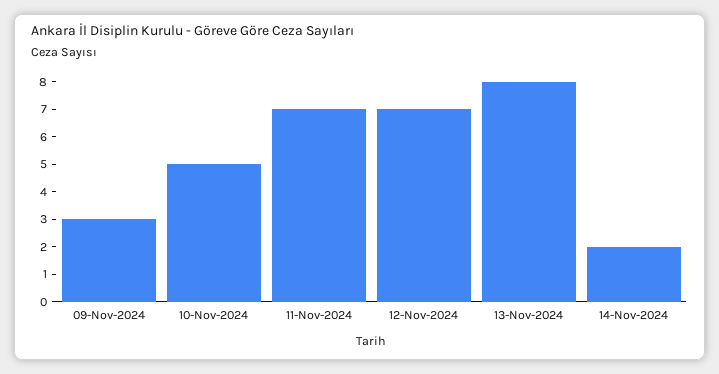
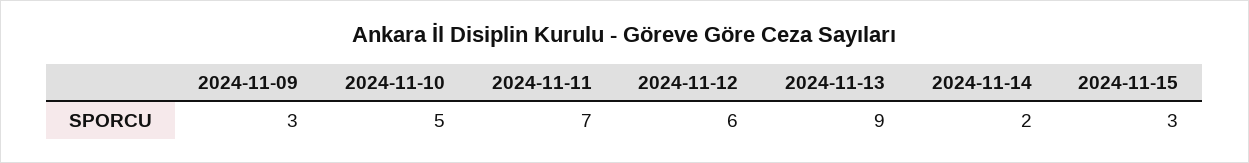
12-Nov-2024: 7 -> 6
13-Nov-2024: 8 -> 9
2024-11-15: none -> 3

